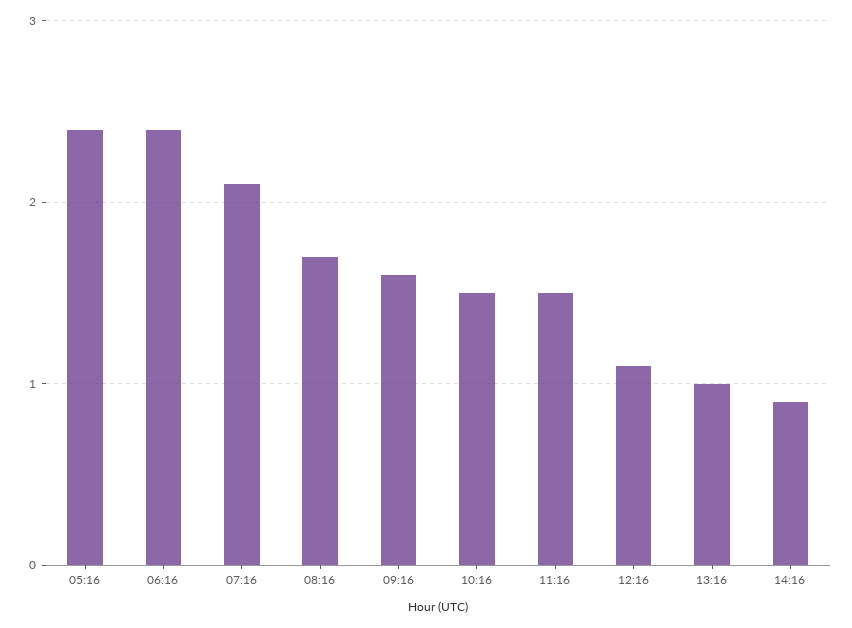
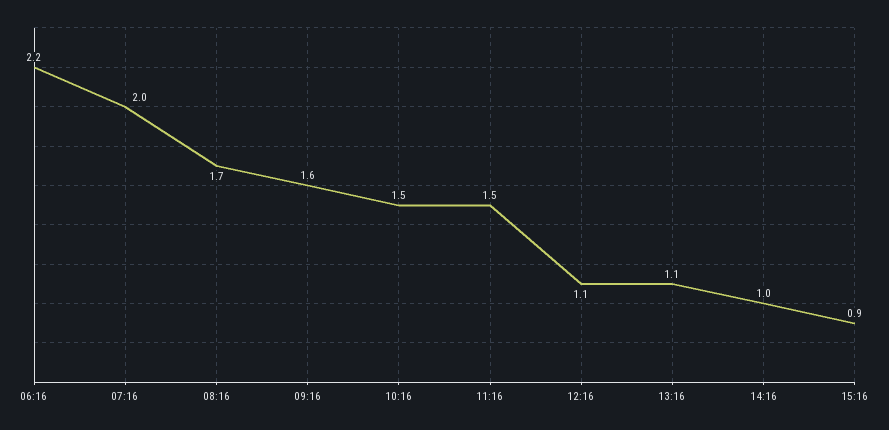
05:16: 2.4 -> none
06:16: 2.4 -> 2.2
07:16: 2.1 -> 2
13:16: 1 -> 1.1
14:16: 0.9 -> 1
15:16: none -> 0.9

